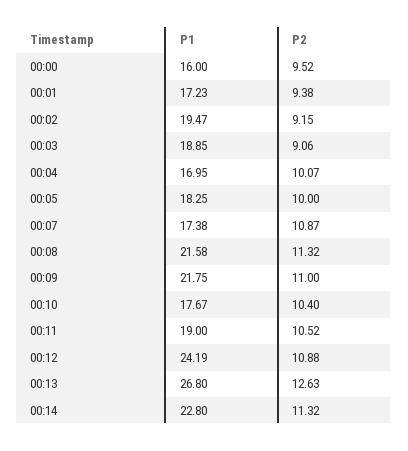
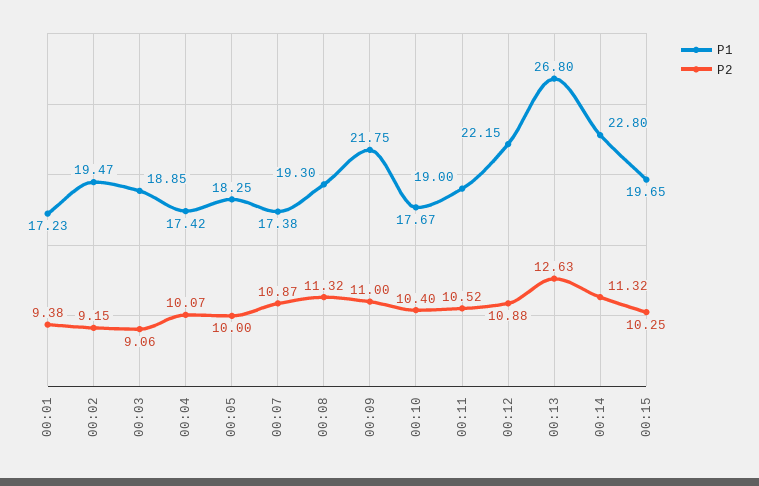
P1, 00:00: 16 -> none
P2, 00:00: 9.52 -> none
P1, 00:04: 16.95 -> 17.42
P1, 00:08: 21.58 -> 19.3
P1, 00:12: 24.19 -> 22.15
P1, 00:15: none -> 19.65
P2, 00:15: none -> 10.25

